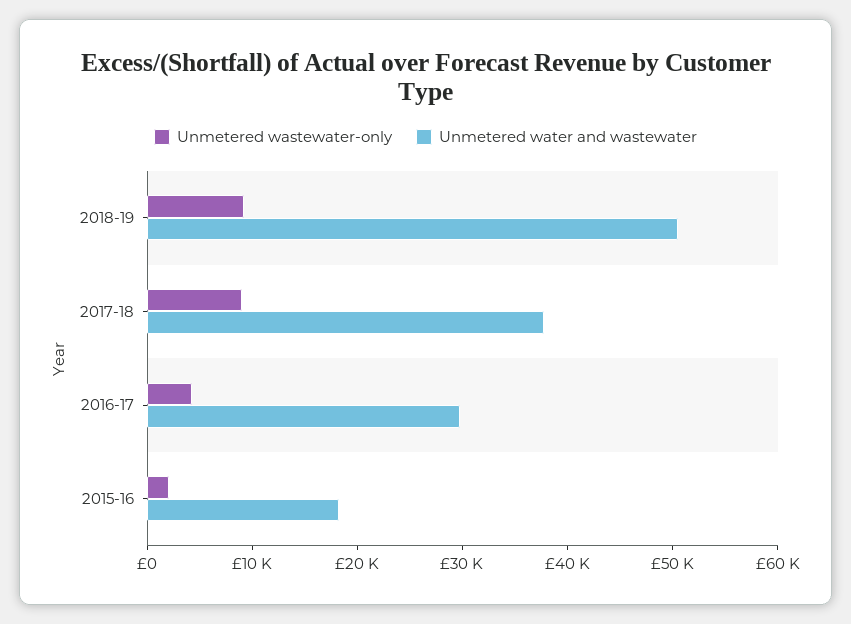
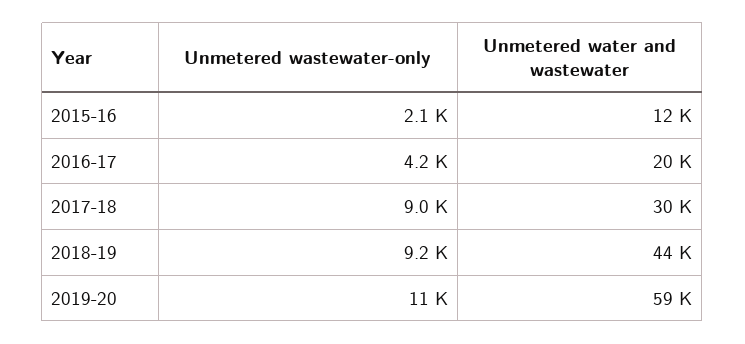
Unmetered water and wastewater, 2018-19: 50000 -> 44000
Unmetered water and wastewater, 2017-18: 38000 -> 30000
Unmetered water and wastewater, 2016-17: 30000 -> 20000
Unmetered water and wastewater, 2015-16: 18000 -> 12000
Unmetered wastewater-only, 2019-20: none -> 11000
Unmetered water and wastewater, 2019-20: none -> 59000

